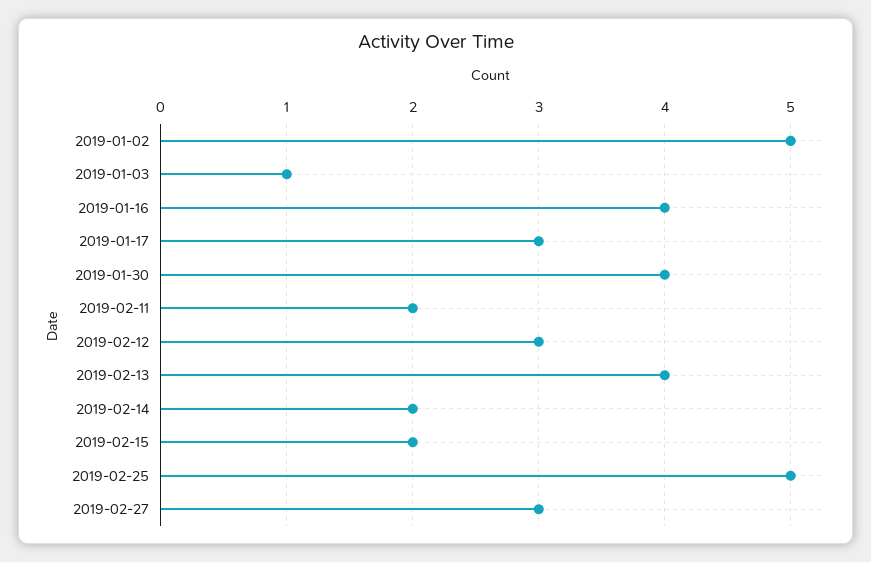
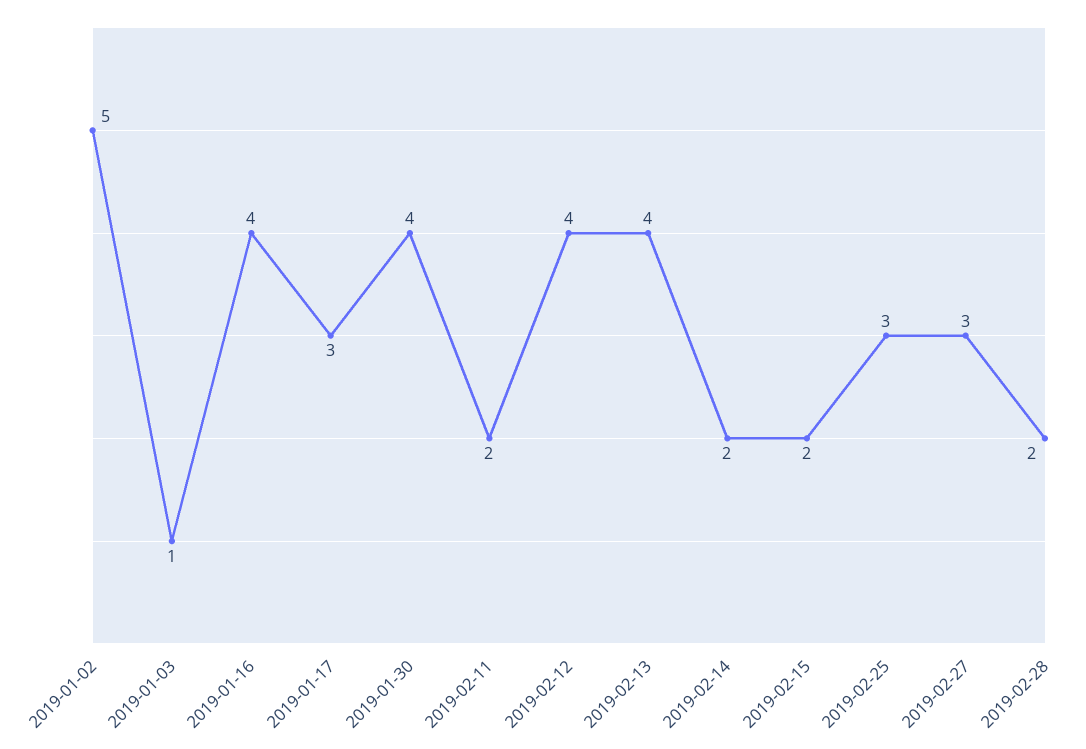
2019-02-12: 3 -> 4
2019-02-25: 5 -> 3
2019-02-28: none -> 2

